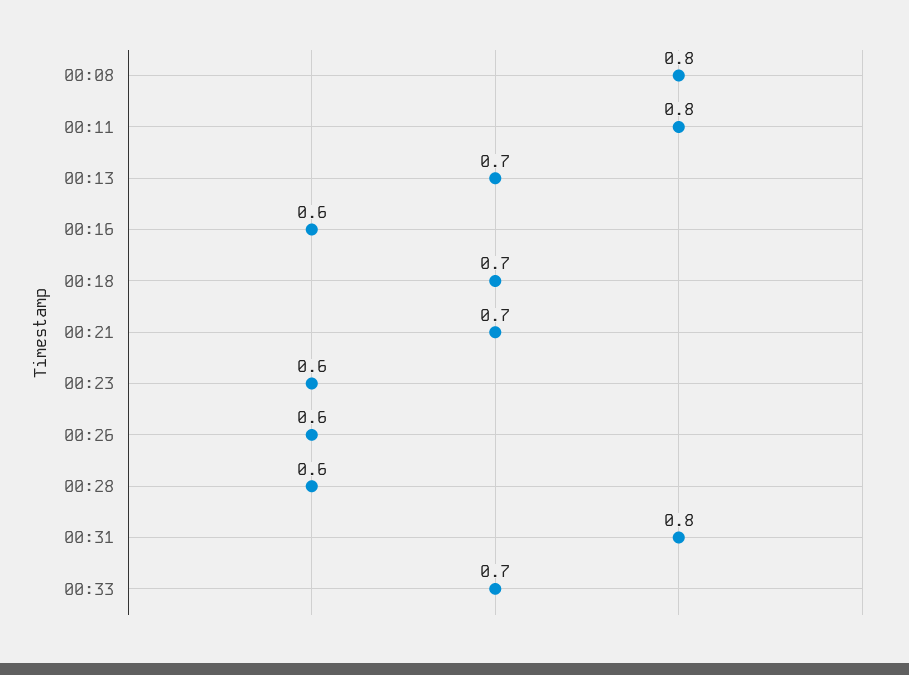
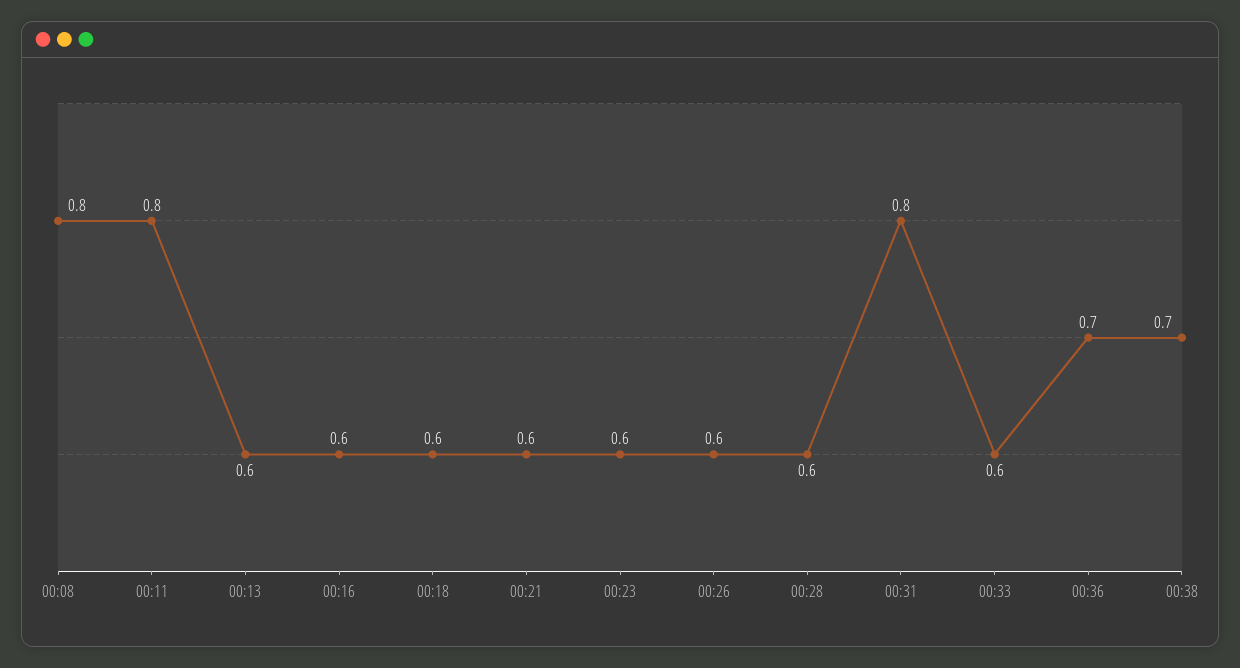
00:13: 0.7 -> 0.6
00:18: 0.7 -> 0.6
00:21: 0.7 -> 0.6
00:33: 0.7 -> 0.6
00:36: none -> 0.7
00:38: none -> 0.7

